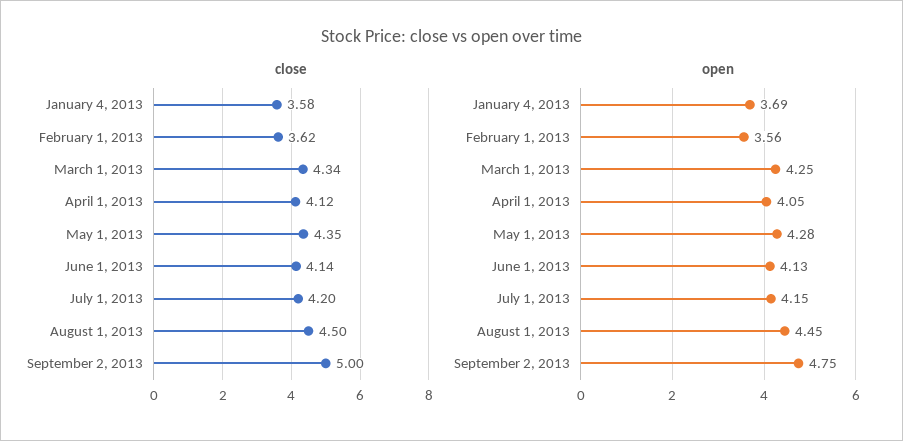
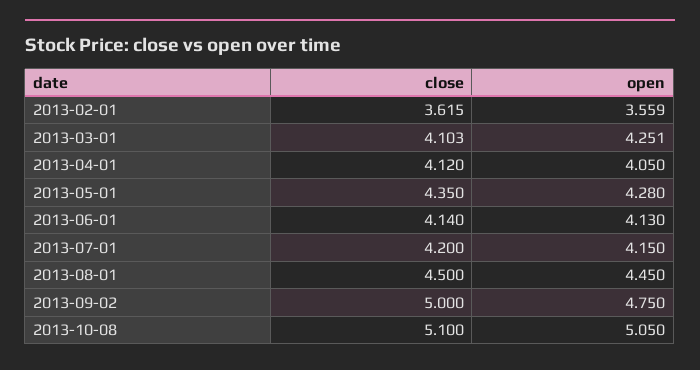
close, January 4, 2013: 3.58 -> none
close, March 1, 2013: 4.34 -> 4.103
open, January 4, 2013: 3.69 -> none
close, 2013-10-08: none -> 5.1
open, 2013-10-08: none -> 5.05

